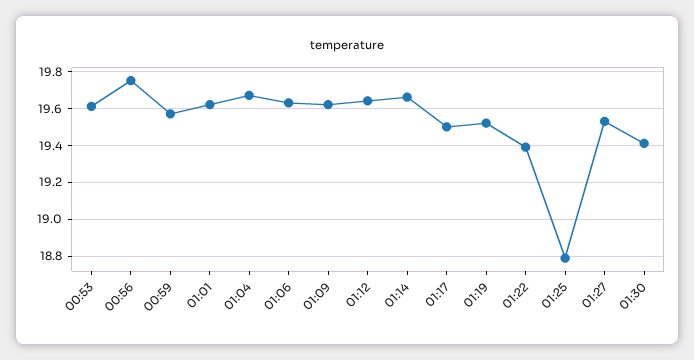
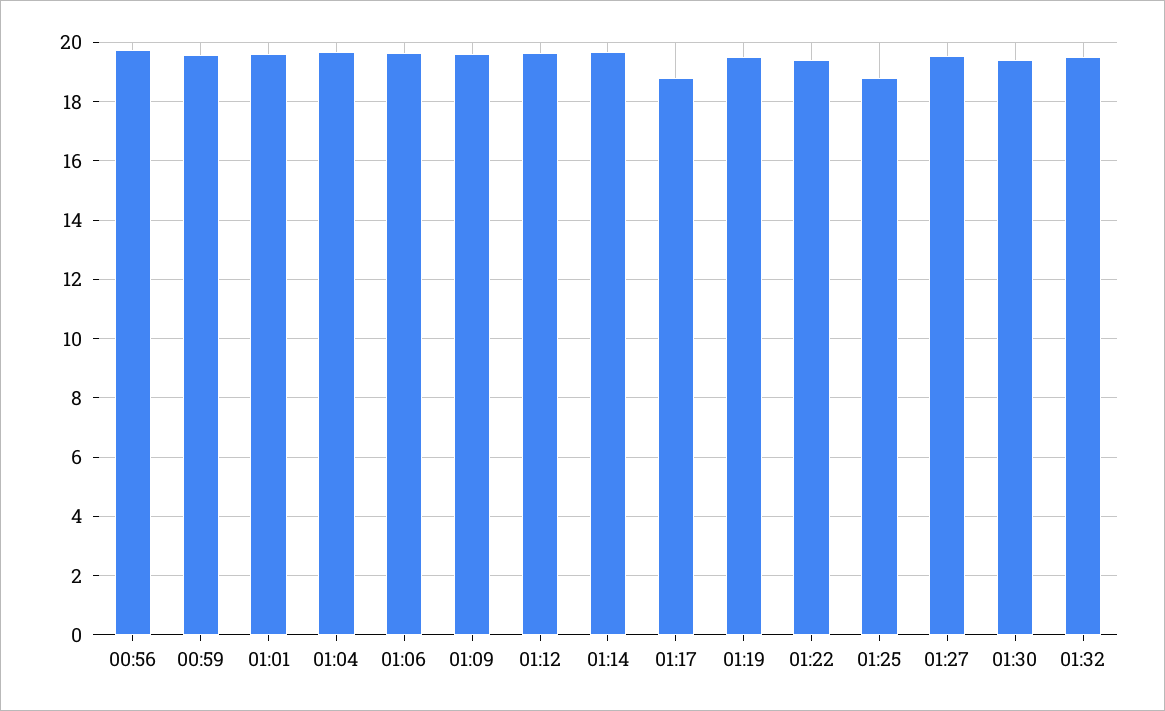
00:53: 19.6 -> none
01:17: 19.5 -> 18.75
01:32: none -> 19.5

